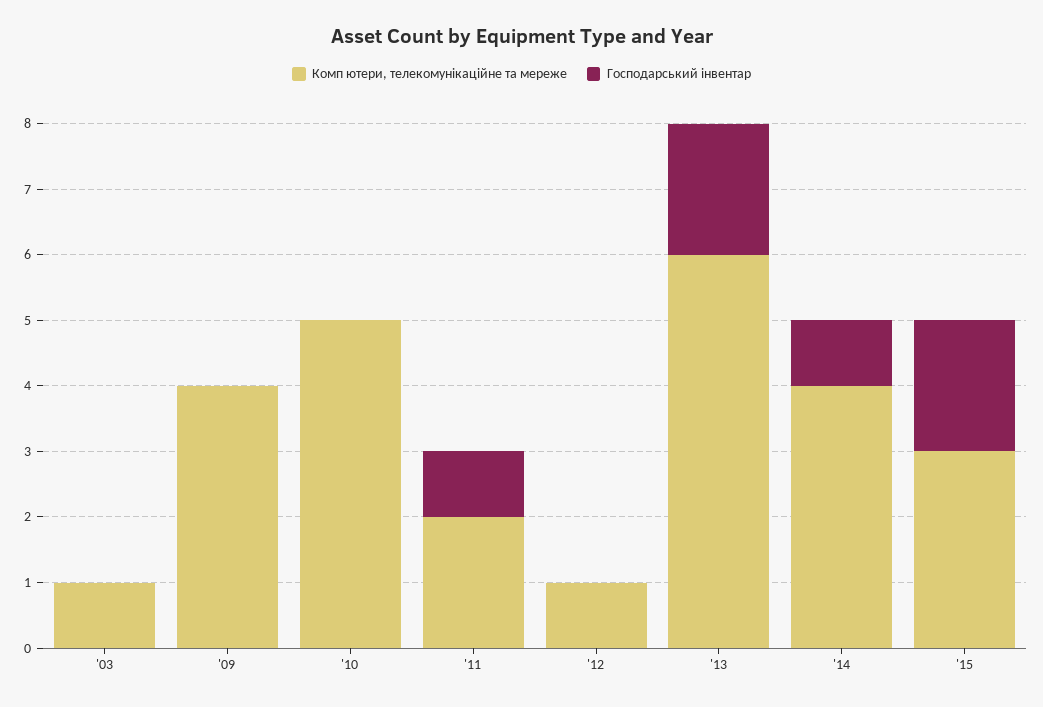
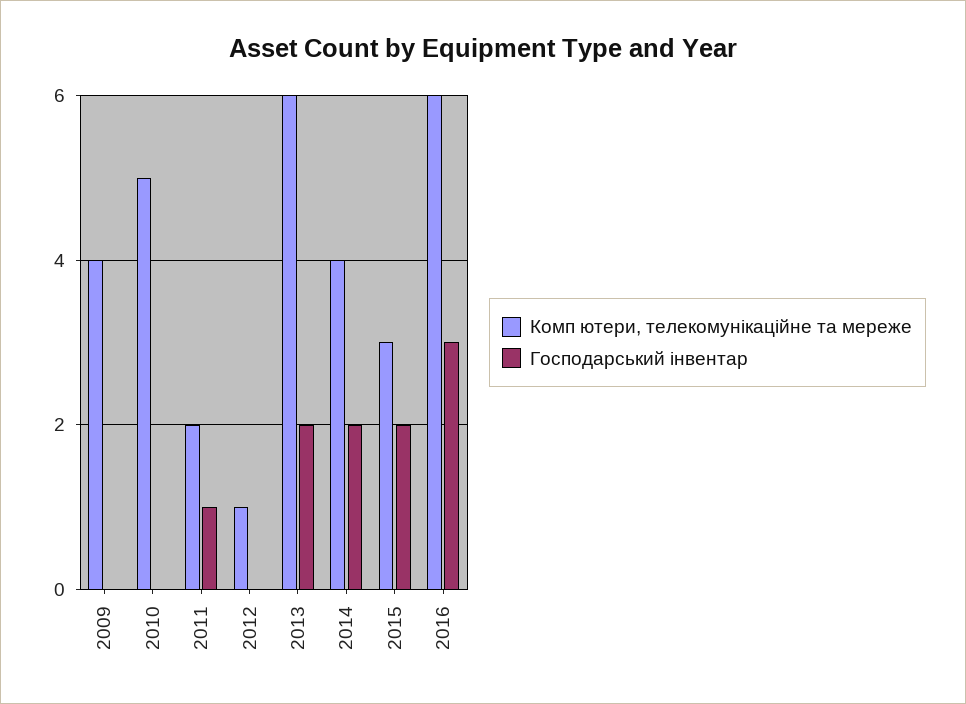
Комп ютери, телекомунікаційне та мереже, '03: 1 -> none
Господарський інвентар, '03: 0 -> none
Господарський інвентар, '14: 1 -> 2
Комп ютери, телекомунікаційне та мереже, 2016: none -> 6
Господарський інвентар, 2016: none -> 3

